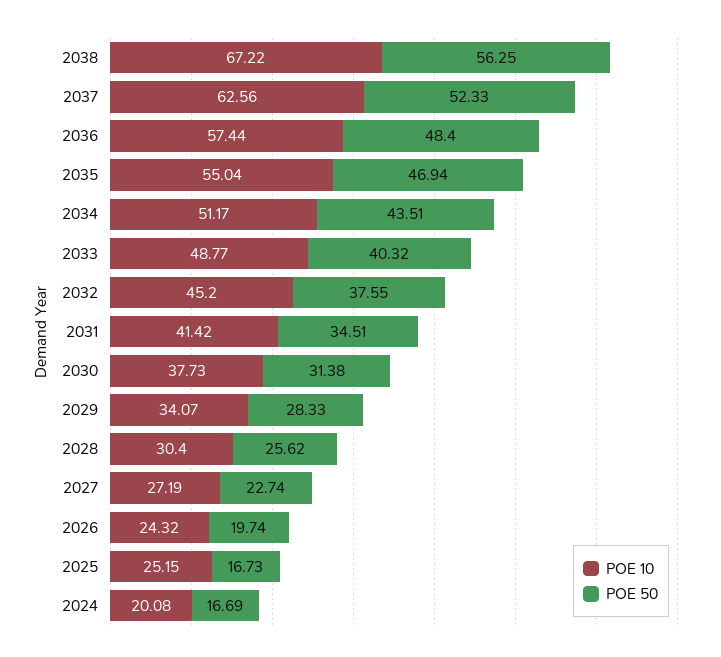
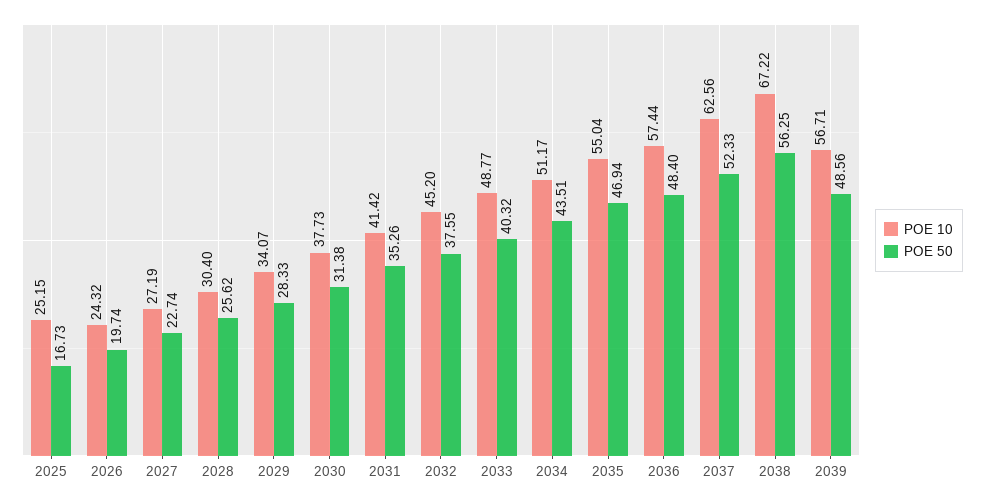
POE 50, 2031: 34.51 -> 35.26
POE 10, 2024: 20.08 -> none
POE 50, 2024: 16.69 -> none
POE 10, 2039: none -> 56.71
POE 50, 2039: none -> 48.56

